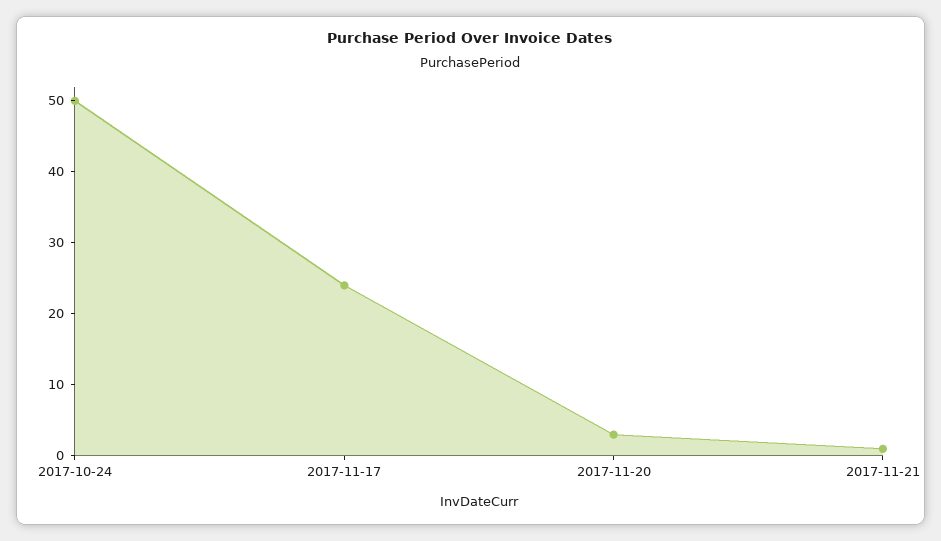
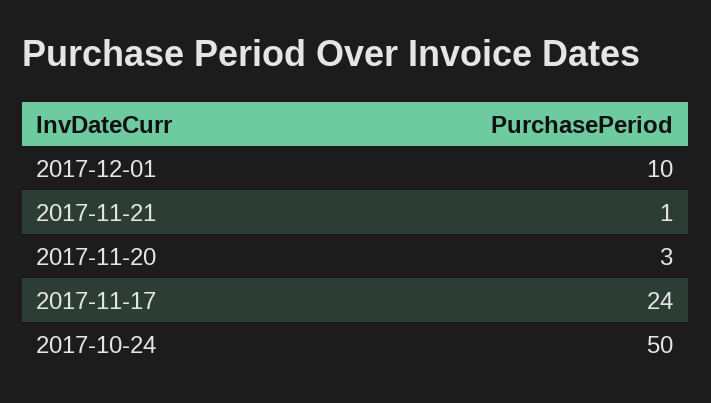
2017-12-01: none -> 10

